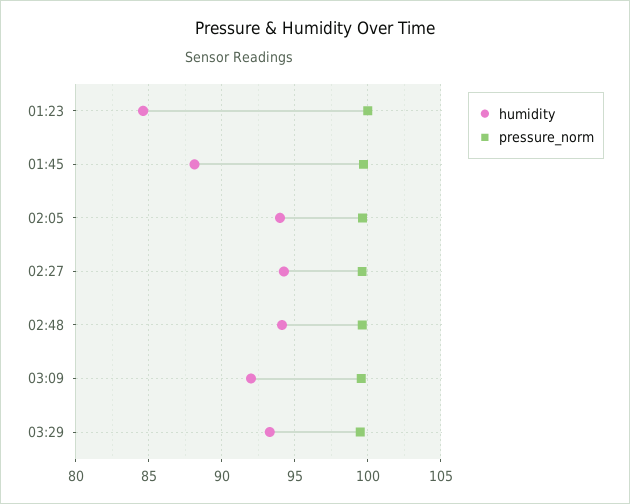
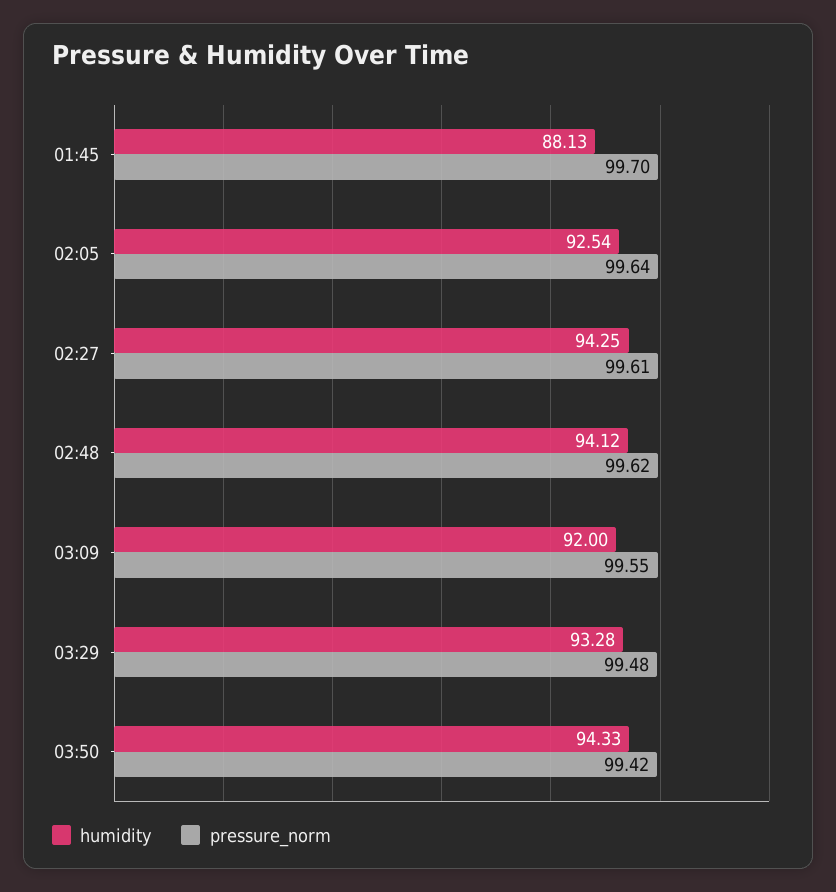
humidity, 01:23: 84.5 -> none
pressure_norm, 01:23: 100 -> none
humidity, 02:05: 94 -> 92.54
humidity, 03:50: none -> 94.33
pressure_norm, 03:50: none -> 99.42

